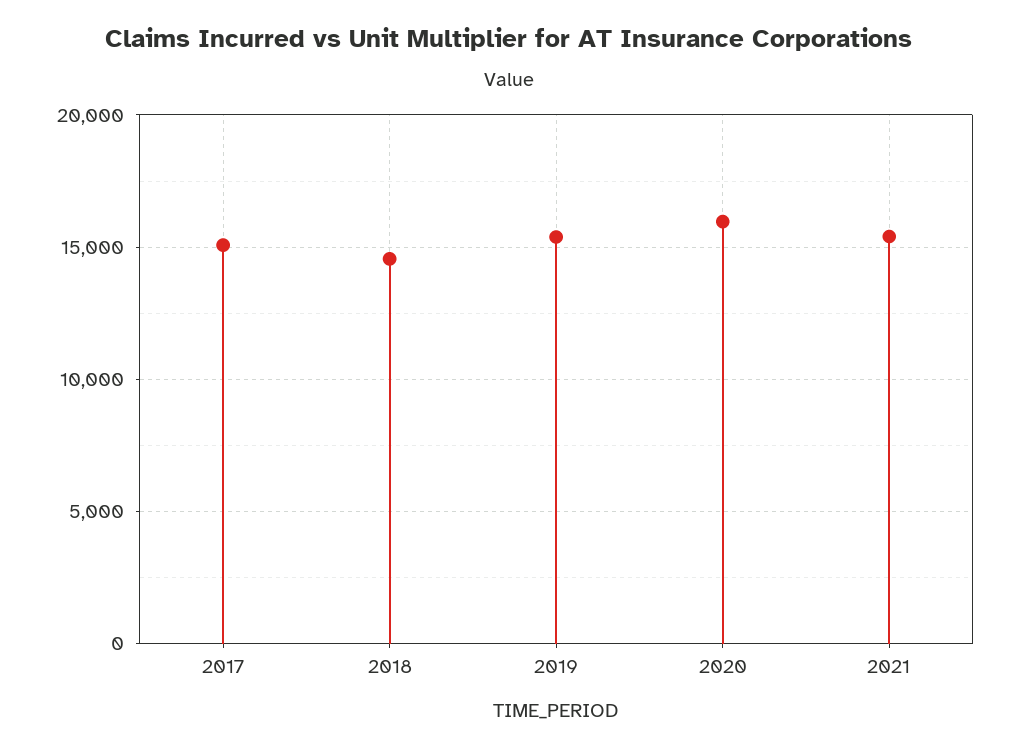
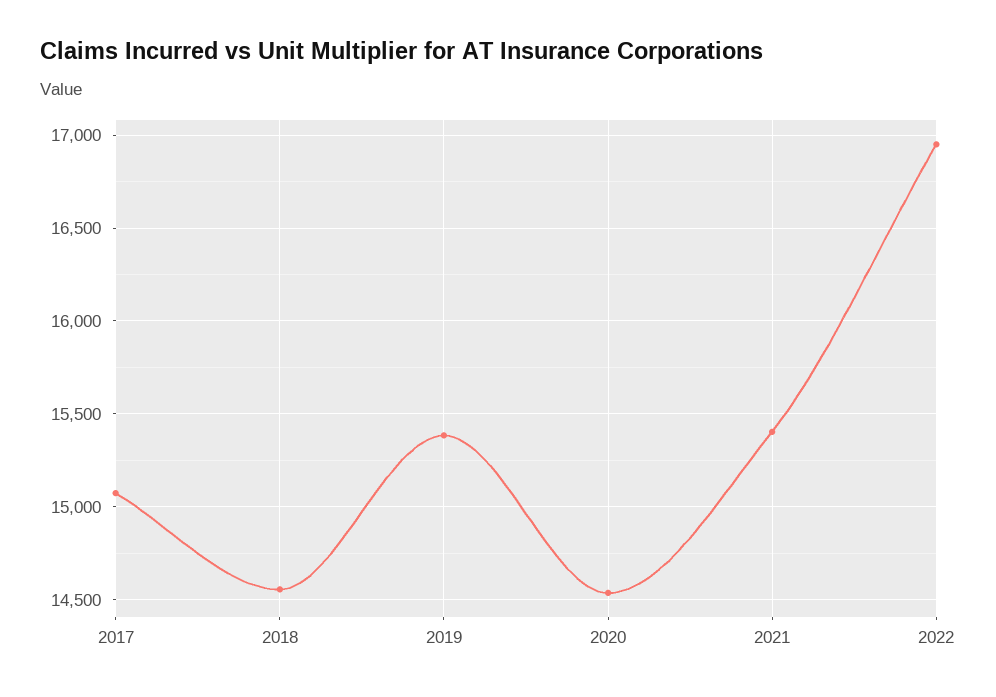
2020: 16000 -> 14550
2022: none -> 16950

